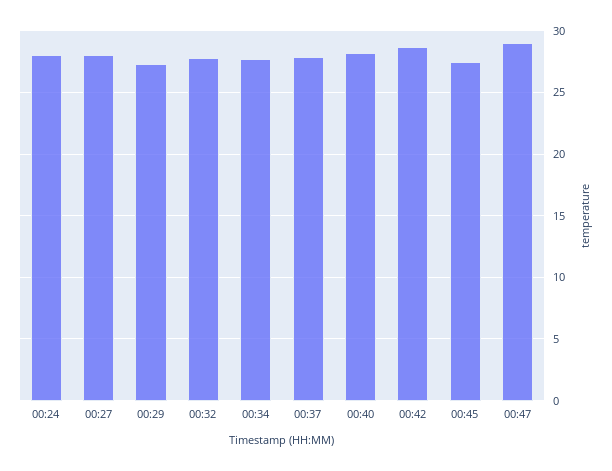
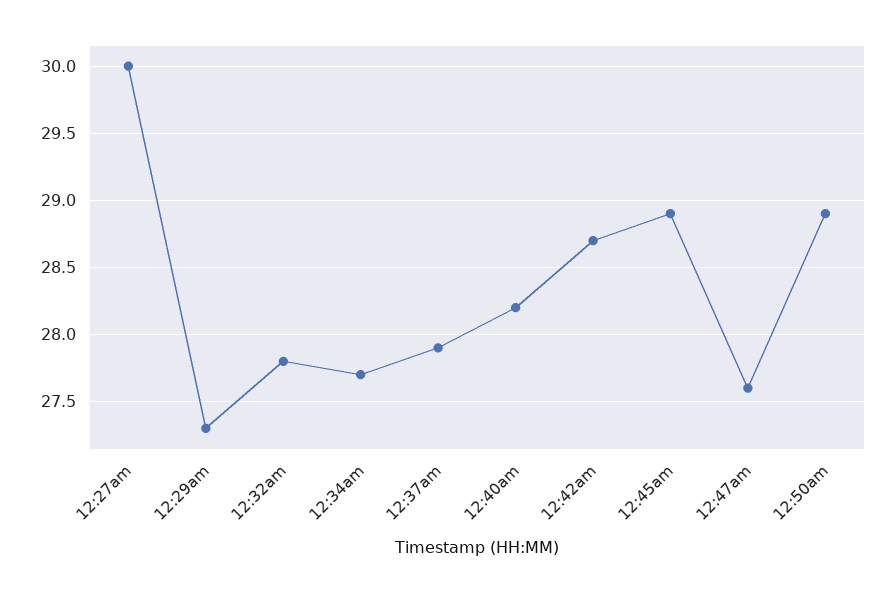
00:24: 28 -> none
00:27: 28 -> 30
00:45: 27.5 -> 28.9
00:47: 29 -> 27.6
12:50am: none -> 28.9

